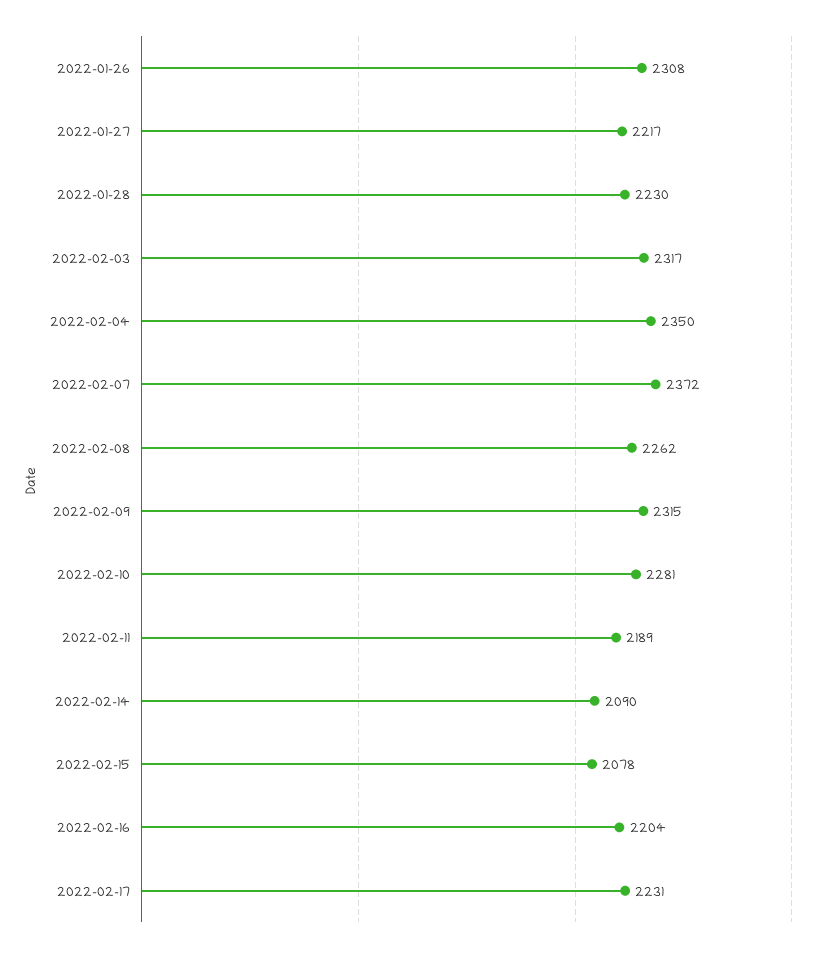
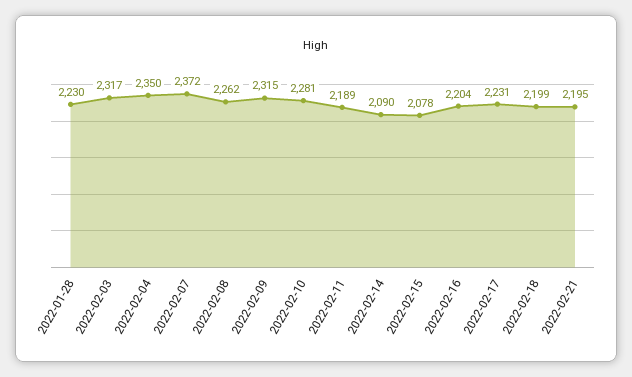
2022-01-26: 2308 -> none
2022-01-27: 2217 -> none
2022-02-18: none -> 2199
2022-02-21: none -> 2195

